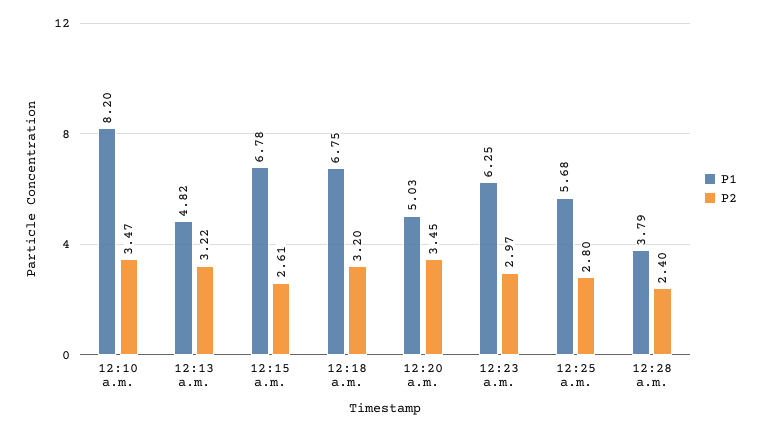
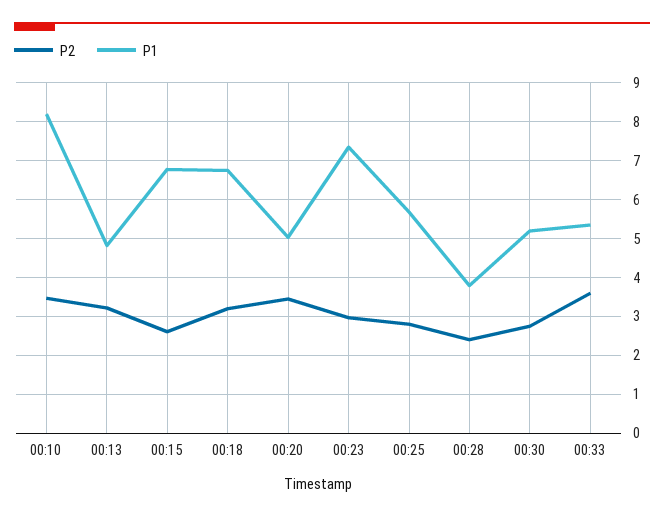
P1, 12:23 a.m.: 6.25 -> 7.4
P2, 00:30: none -> 2.8
P1, 00:30: none -> 5.2
P2, 00:33: none -> 3.6
P1, 00:33: none -> 5.4

